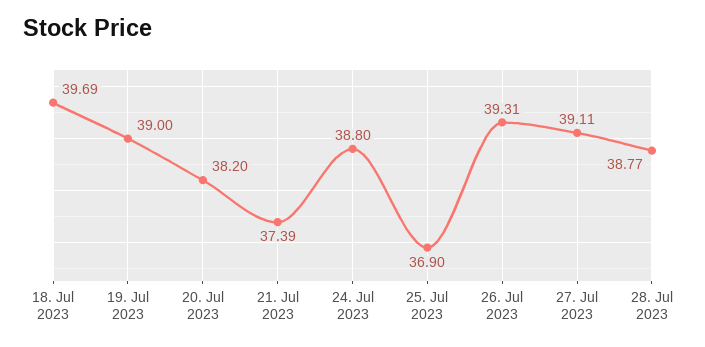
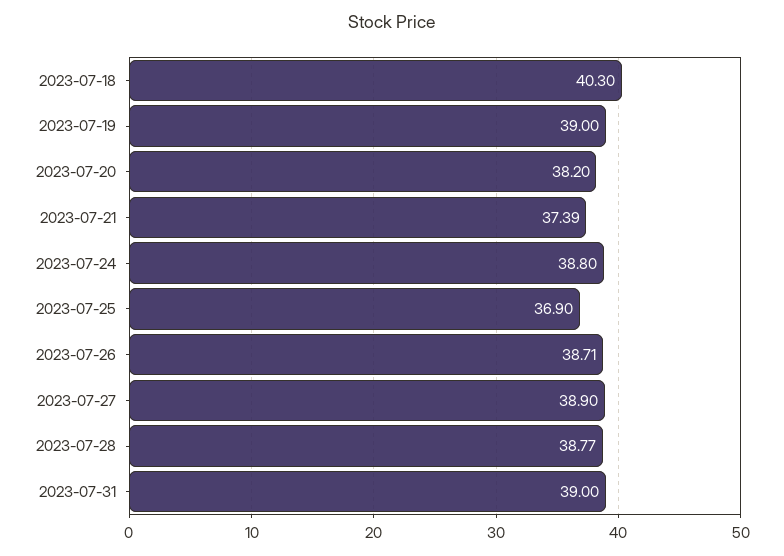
18. Jul 2023: 39.69 -> 40.3
26. Jul 2023: 39.31 -> 38.71
27. Jul 2023: 39.11 -> 38.9
2023-07-31: none -> 39

